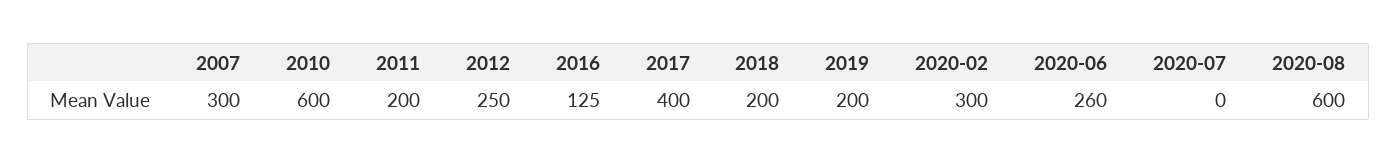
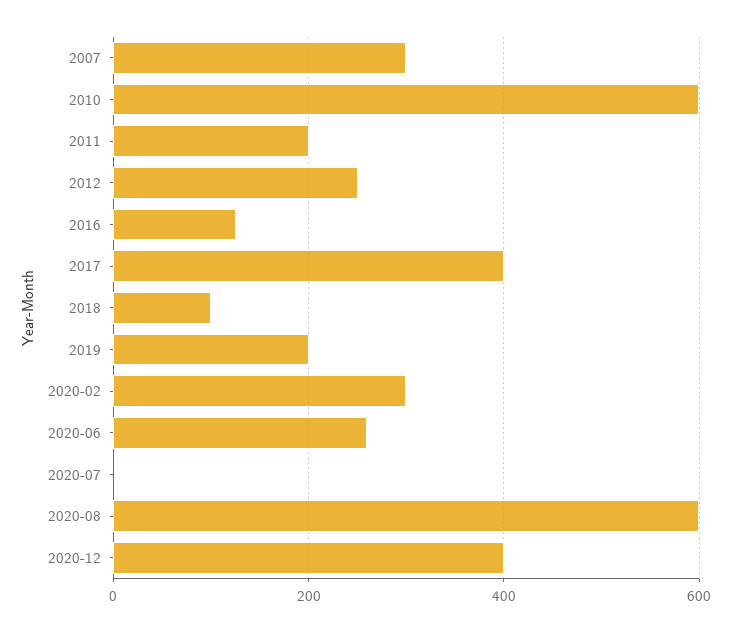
2018: 200 -> 100
2020-12: none -> 400

